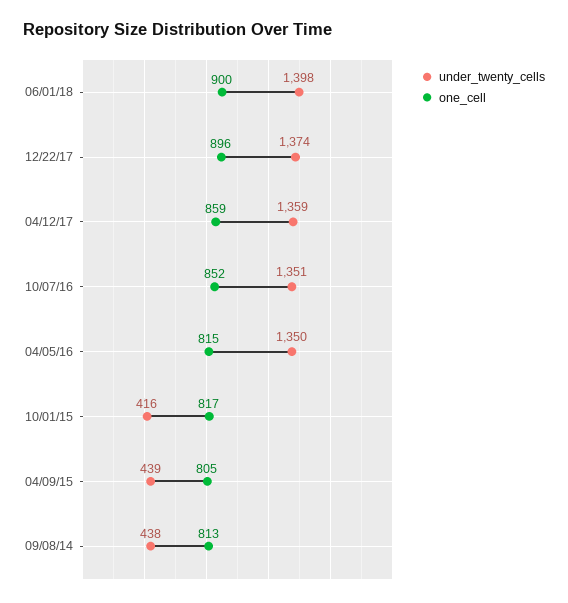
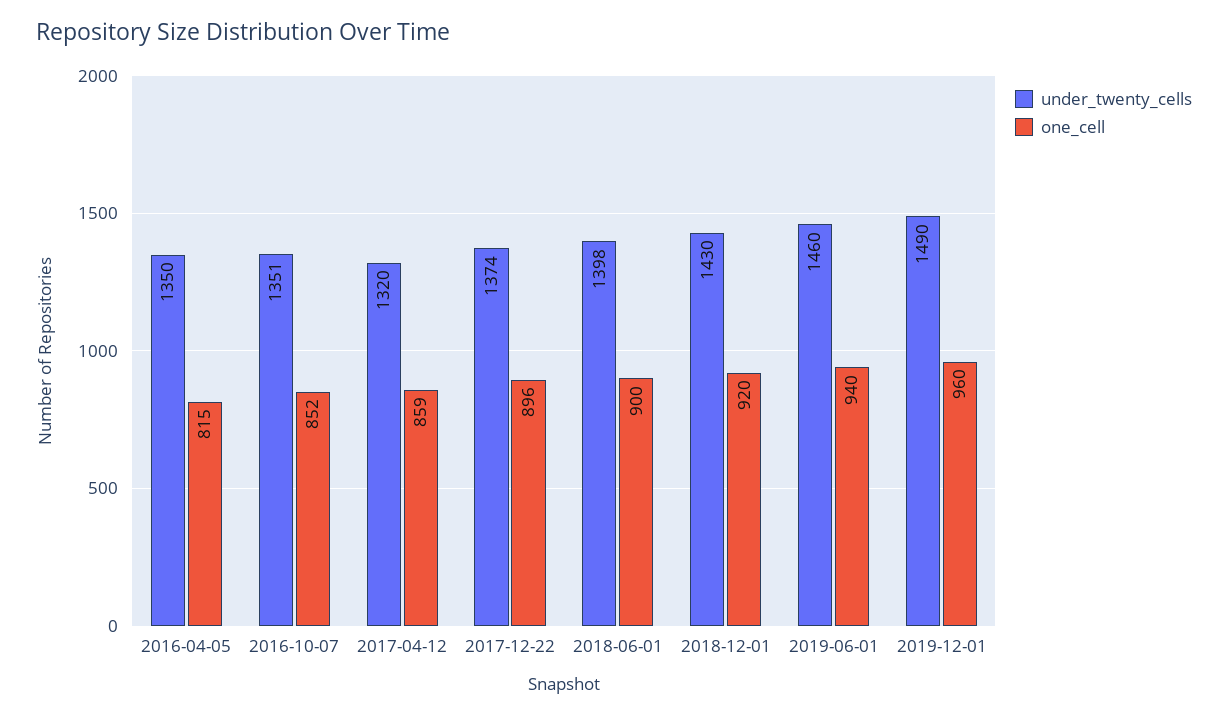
under_twenty_cells, 04/12/17: 1359 -> 1320
under_twenty_cells, 10/01/15: 416 -> none
one_cell, 10/01/15: 817 -> none
under_twenty_cells, 04/09/15: 439 -> none
one_cell, 04/09/15: 805 -> none
under_twenty_cells, 09/08/14: 438 -> none
one_cell, 09/08/14: 813 -> none
under_twenty_cells, 2018-12-01: none -> 1430
one_cell, 2018-12-01: none -> 920
under_twenty_cells, 2019-06-01: none -> 1460
one_cell, 2019-06-01: none -> 940
under_twenty_cells, 2019-12-01: none -> 1490
one_cell, 2019-12-01: none -> 960

